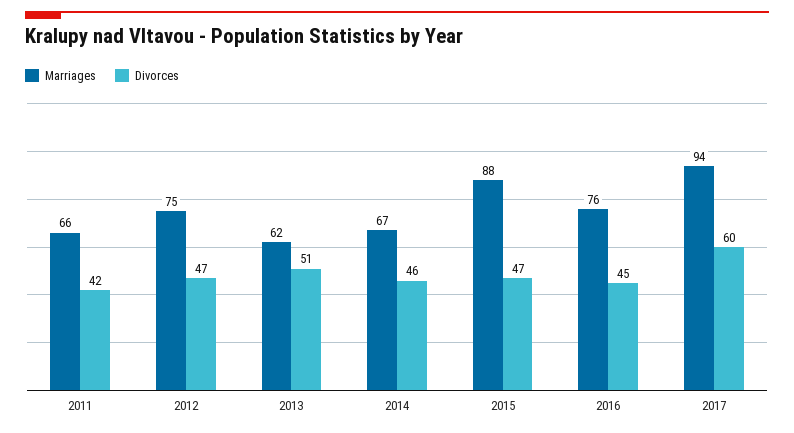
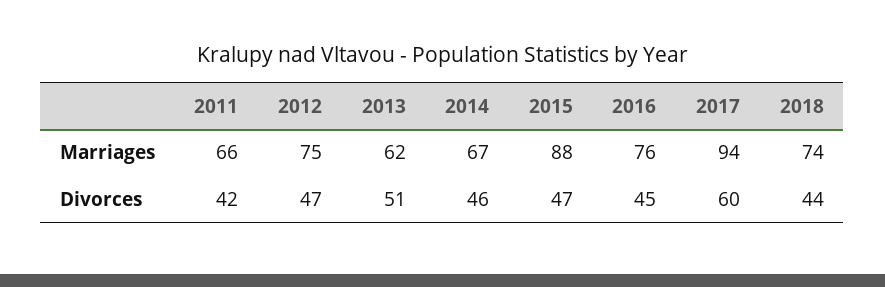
Marriages, 2018: none -> 74
Divorces, 2018: none -> 44

